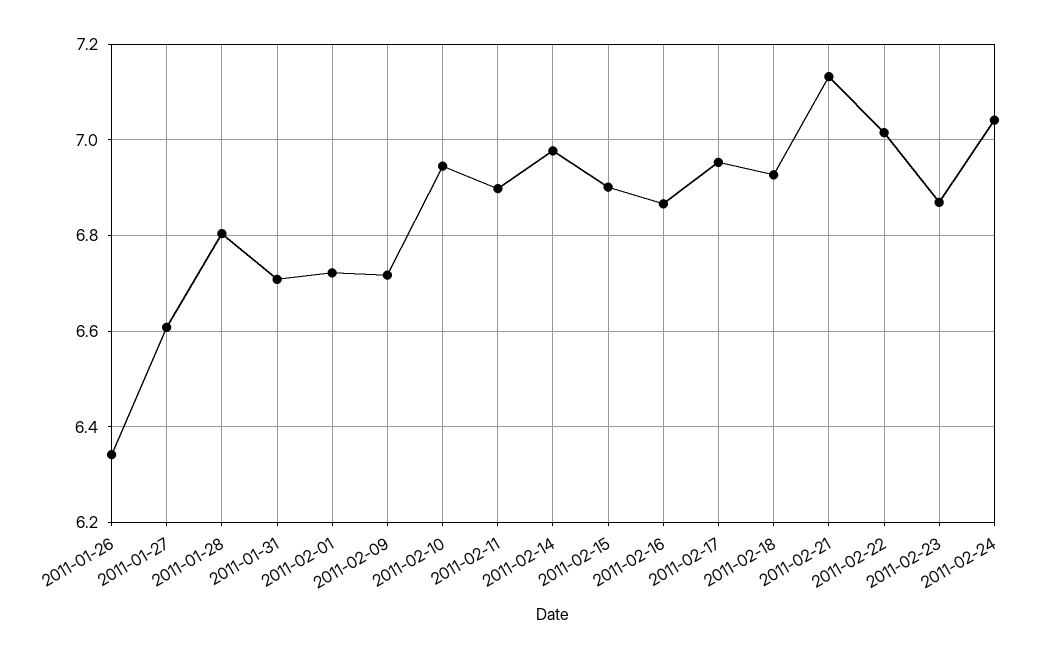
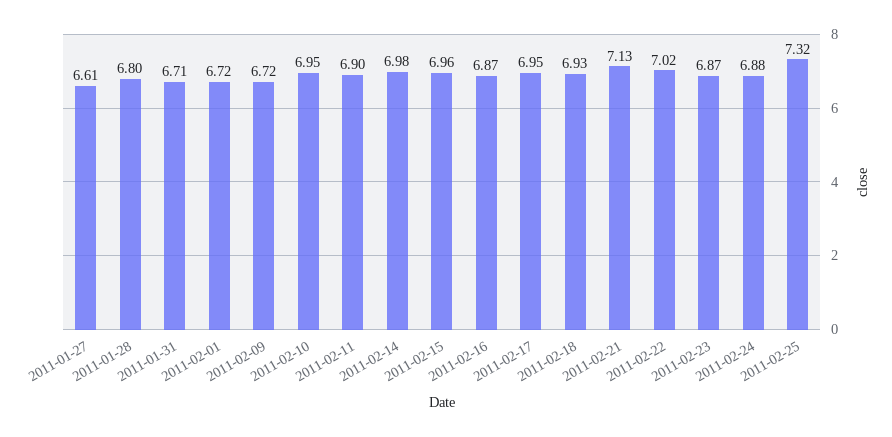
2011-01-26: 6.34 -> none
2011-02-15: 6.9 -> 6.96
2011-02-24: 7.04 -> 6.88
2011-02-25: none -> 7.32

